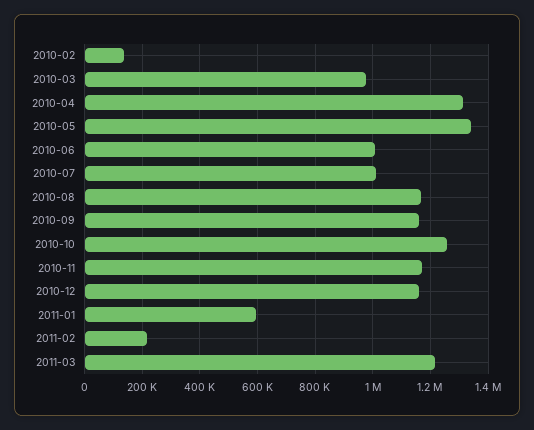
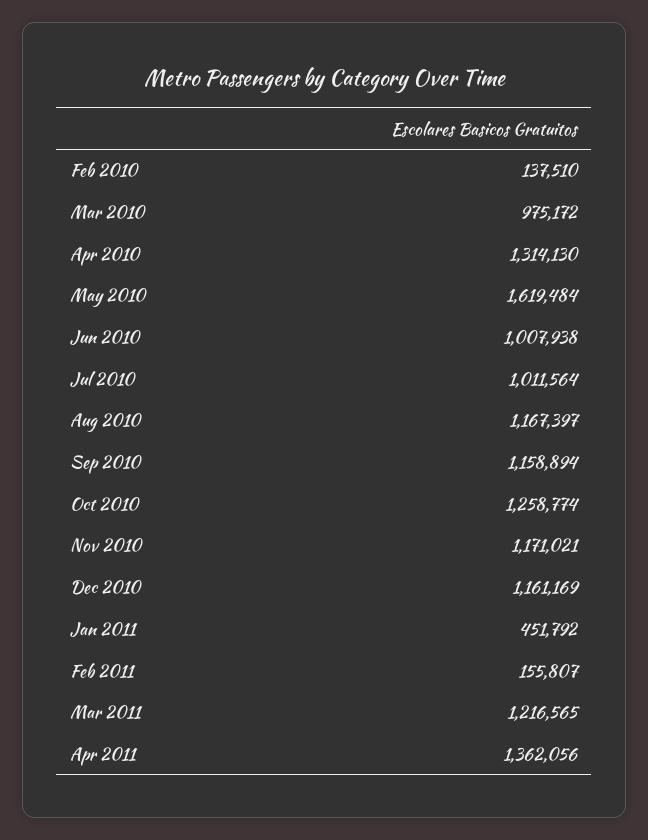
2010-05: 1350000 -> 1619484
2011-01: 600000 -> 451792
2011-02: 225000 -> 155807
Apr 2011: none -> 1362056

